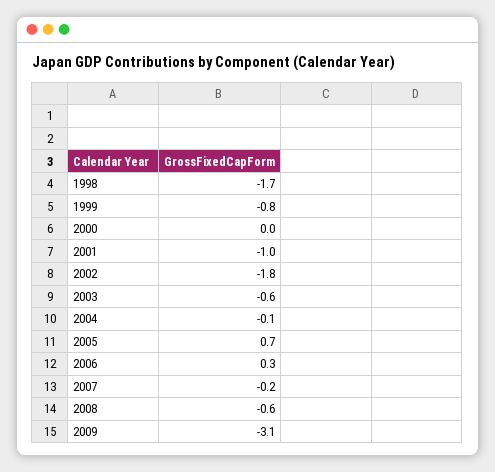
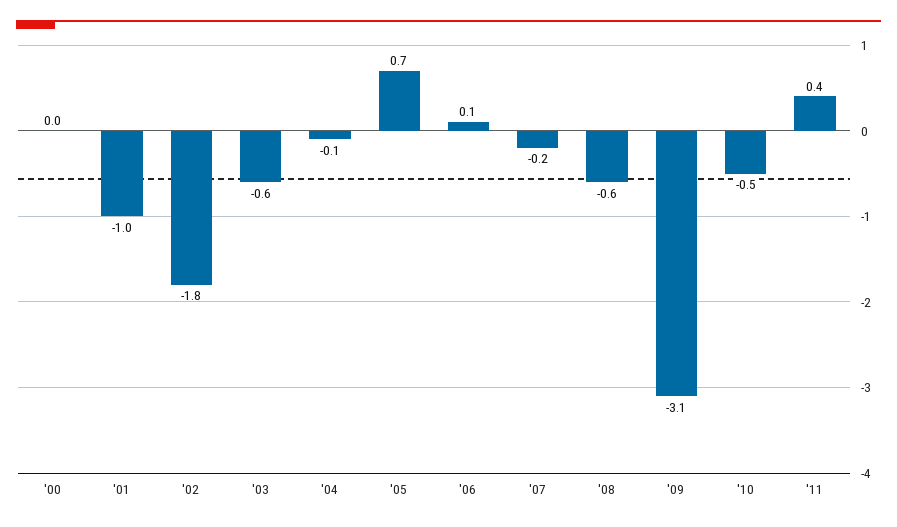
1998: -1.7 -> none
1999: -0.8 -> none
2006: 0.3 -> 0.1
'10: none -> -0.5
'11: none -> 0.4

